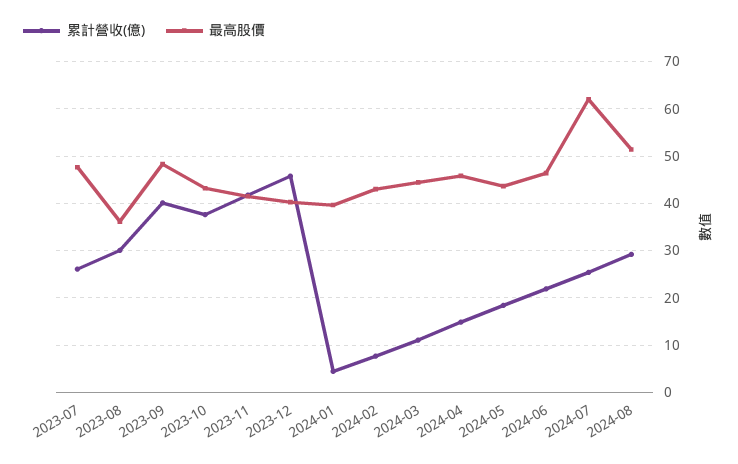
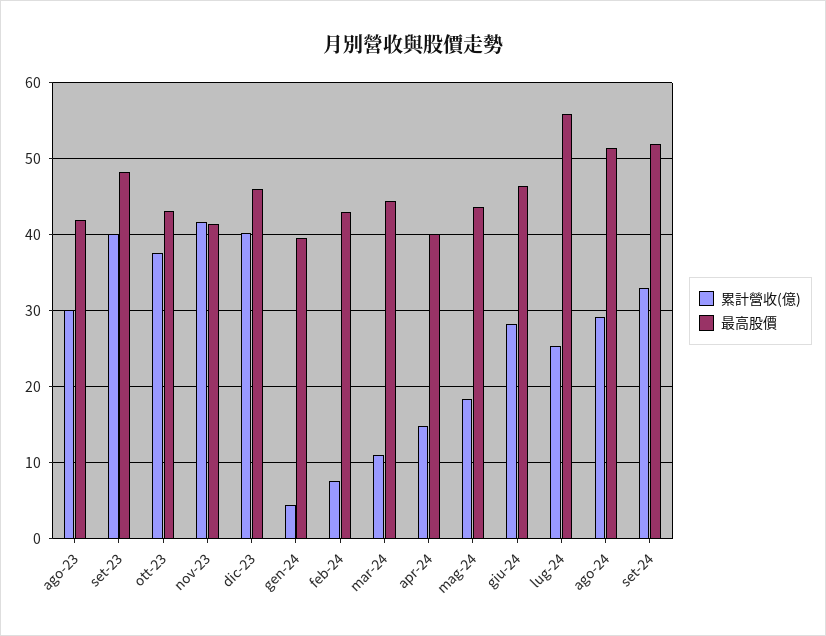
累計營收(億), 2023-07: 26 -> none
最高股價, 2023-07: 48 -> none
最高股價, 2023-08: 36 -> 42
累計營收(億), 2023-12: 46 -> 40
最高股價, 2023-12: 40 -> 46
最高股價, 2024-04: 46 -> 40
累計營收(億), 2024-06: 22 -> 28
最高股價, 2024-07: 62 -> 56
累計營收(億), set-24: none -> 33
最高股價, set-24: none -> 52

